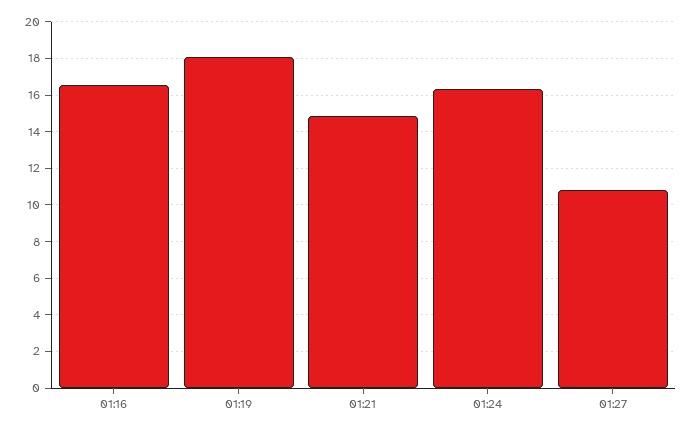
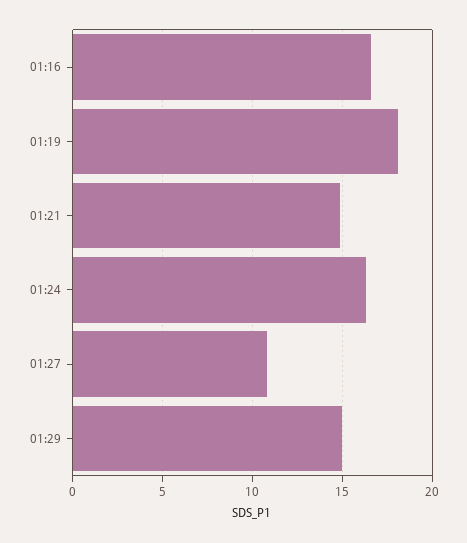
01:29: none -> 15

